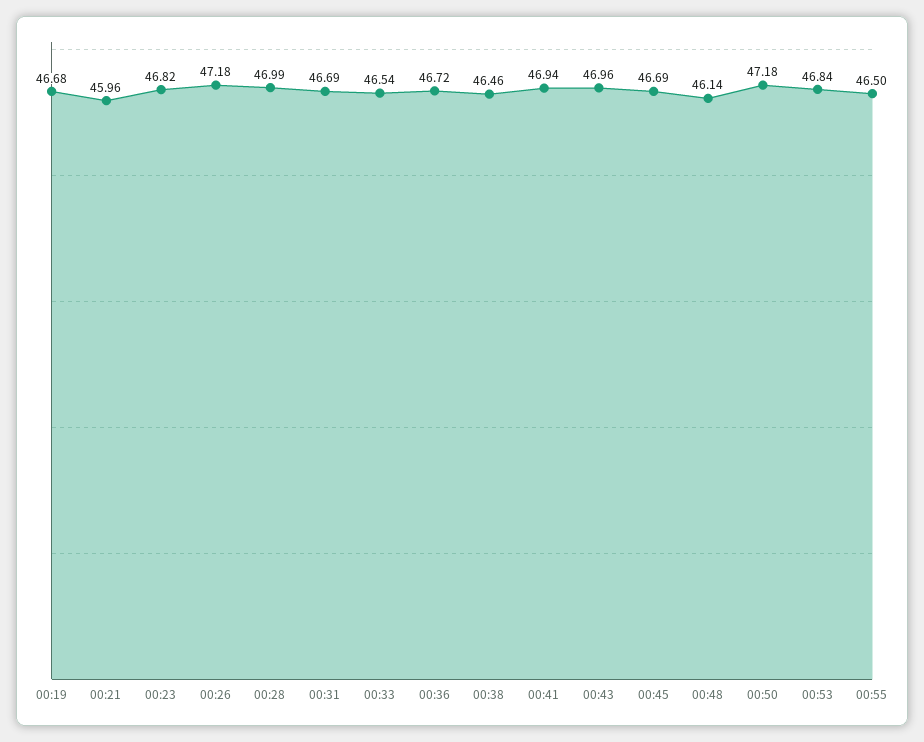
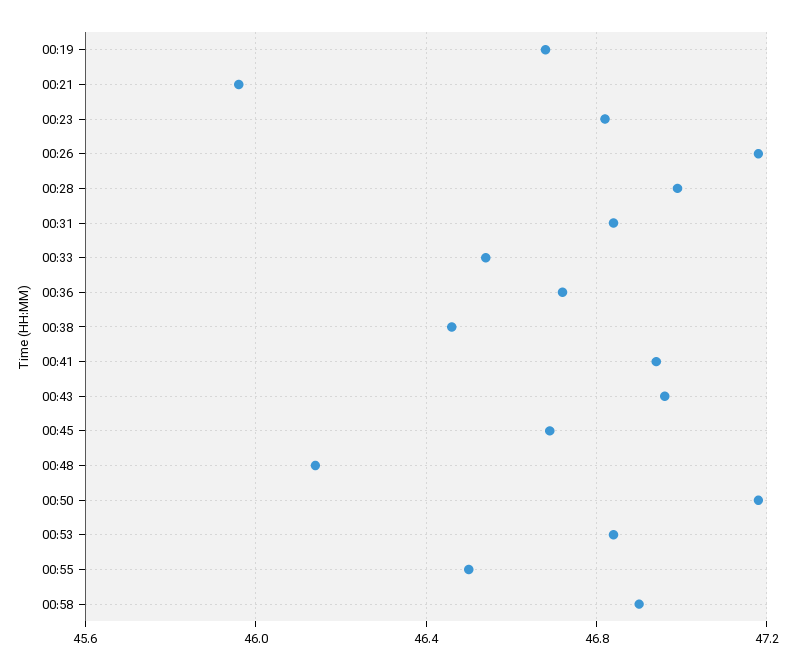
00:31: 46.69 -> 46.85
00:58: none -> 46.9

